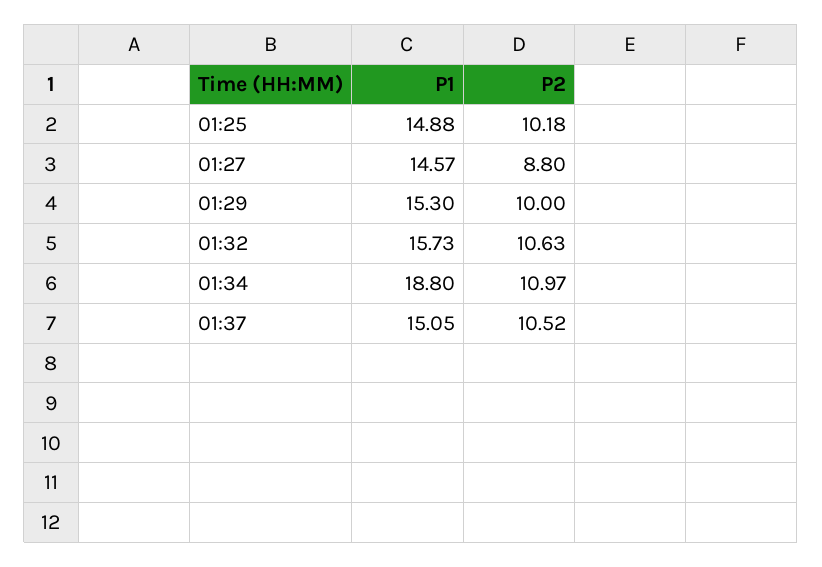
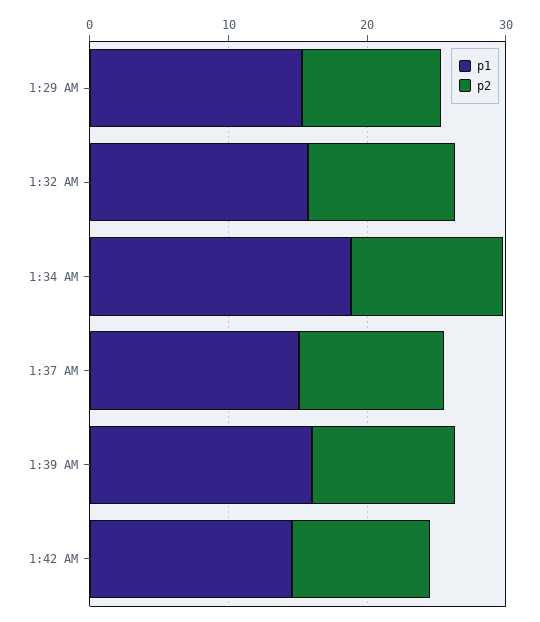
P1, 01:25: 14.88 -> none
P2, 01:25: 10.18 -> none
P1, 01:27: 14.57 -> none
P2, 01:27: 8.8 -> none
P1, 1:39 AM: none -> 16
P2, 1:39 AM: none -> 10
P1, 1:42 AM: none -> 14
P2, 1:42 AM: none -> 10

